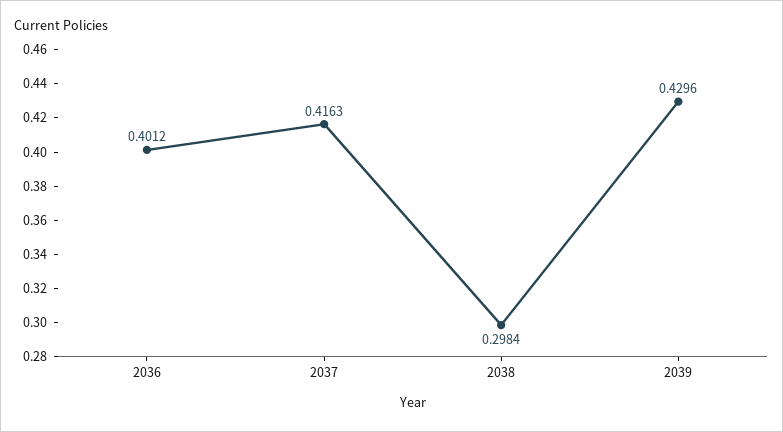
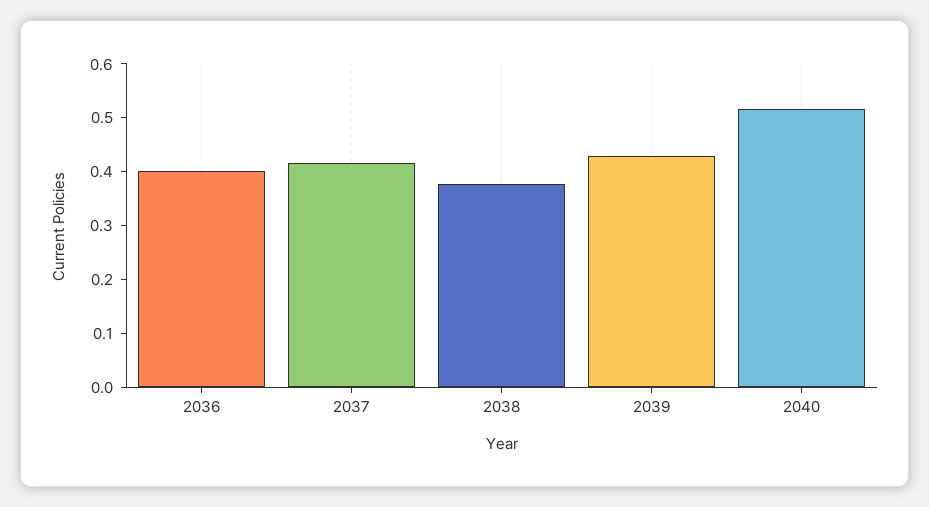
2038: 0.2984 -> 0.38
2040: none -> 0.52

